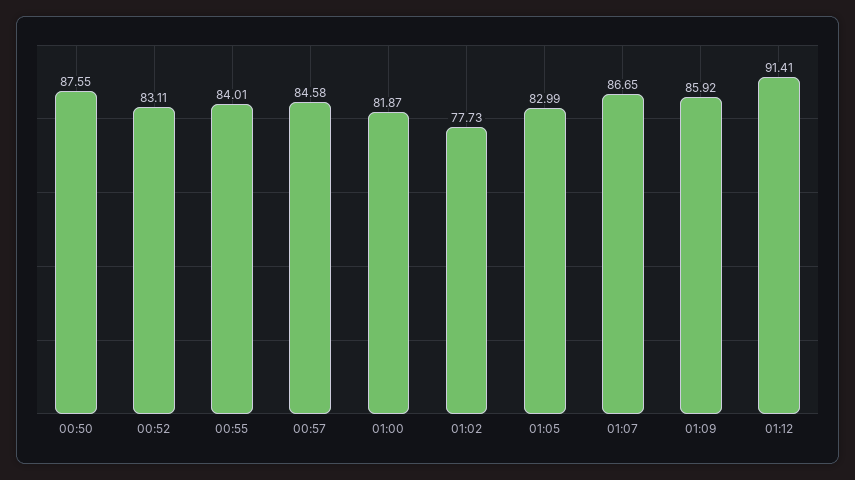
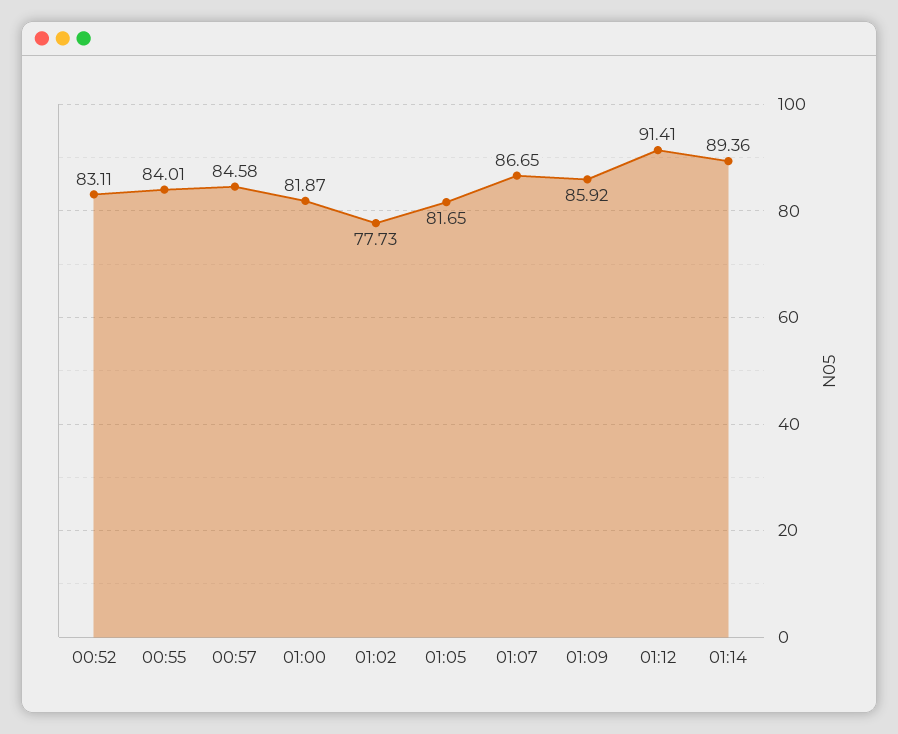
00:50: 87.55 -> none
01:05: 82.99 -> 81.65
01:14: none -> 89.36

